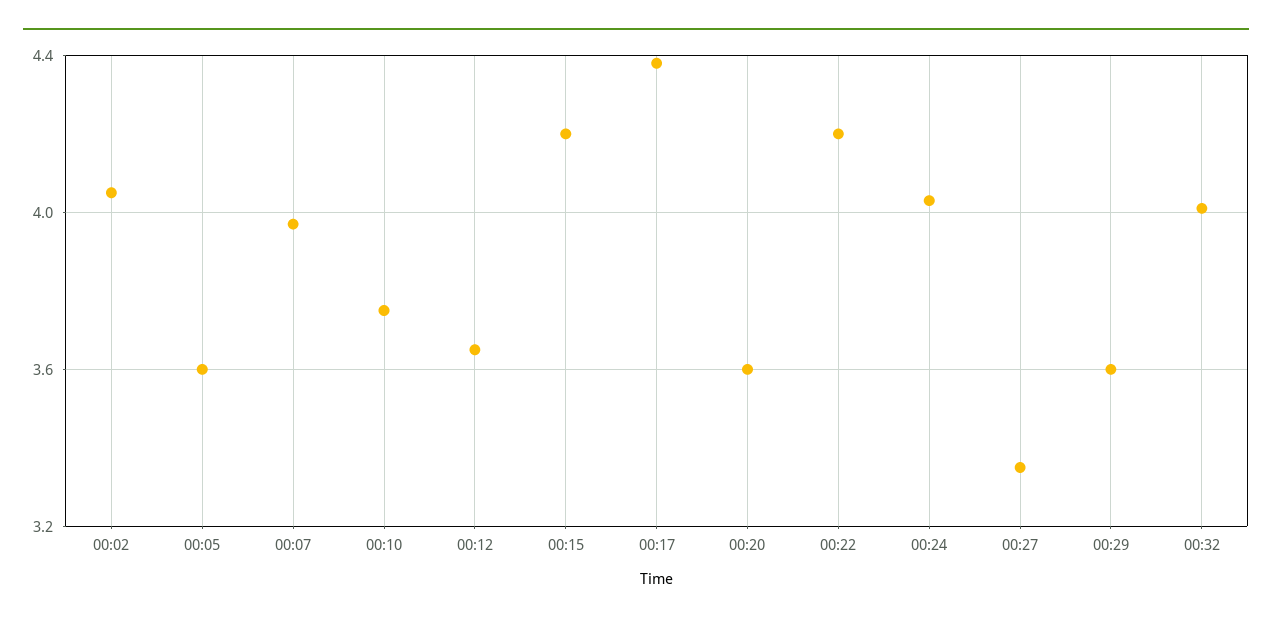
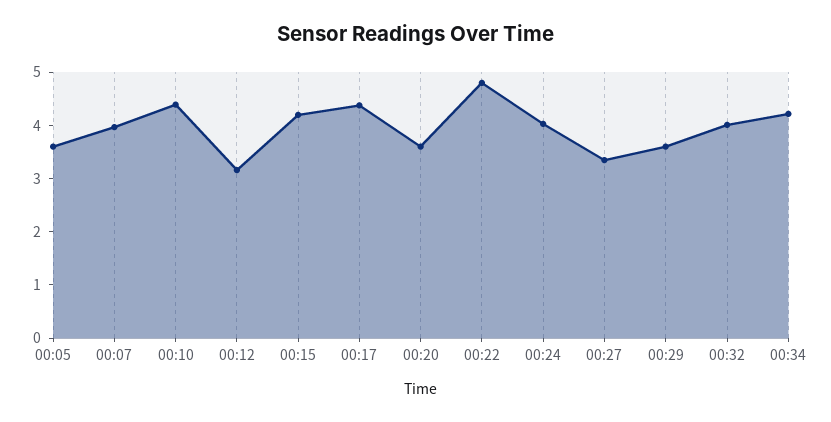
00:02: 4.05 -> none
00:10: 3.75 -> 4.4
00:12: 3.65 -> 3.2
00:22: 4.2 -> 4.8
00:34: none -> 4.2

